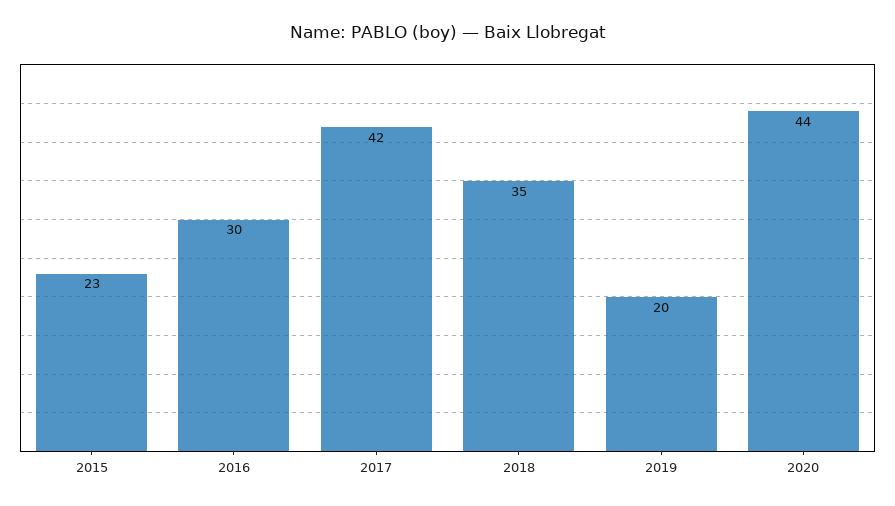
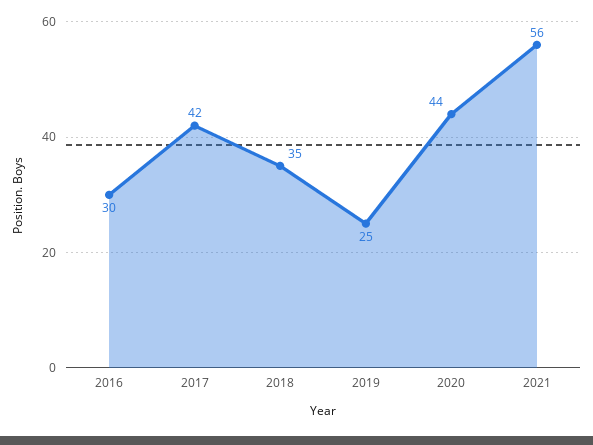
2015: 23 -> none
2019: 20 -> 25
2021: none -> 56

